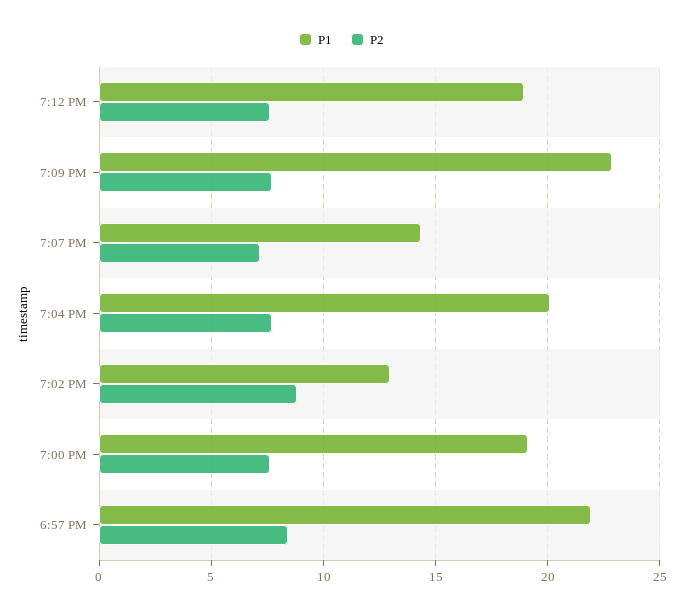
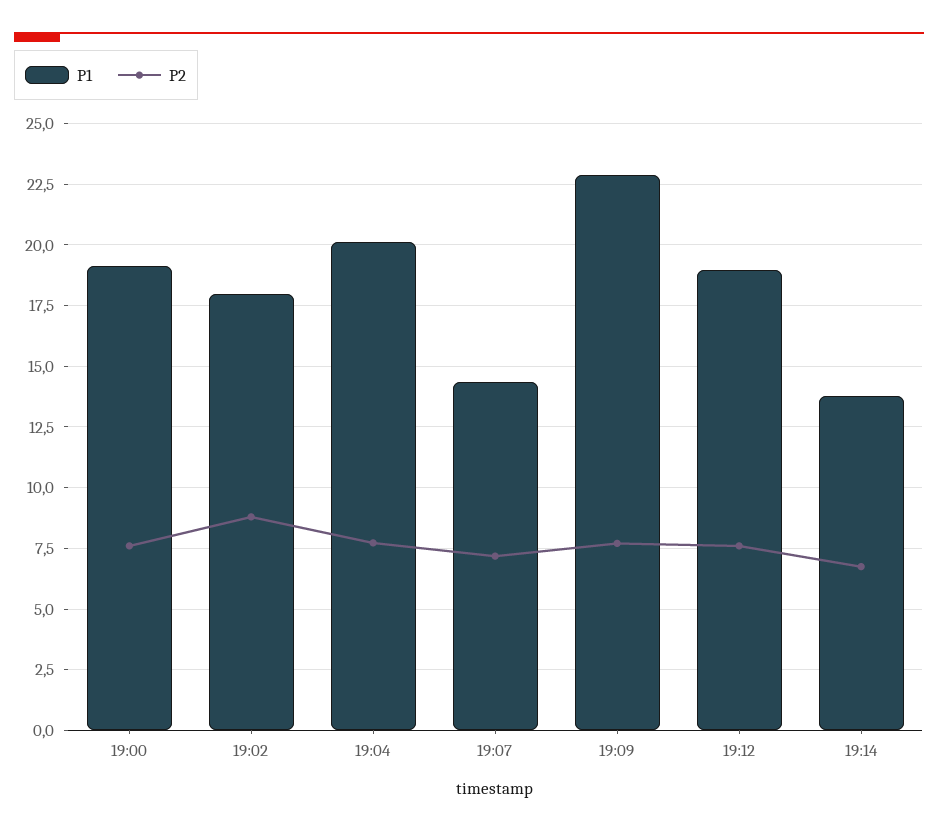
P1, 7:02 PM: 13 -> 18
P1, 6:57 PM: 22 -> none
P2, 6:57 PM: 8.5 -> none
P1, 19:14: none -> 13.75
P2, 19:14: none -> 6.75

